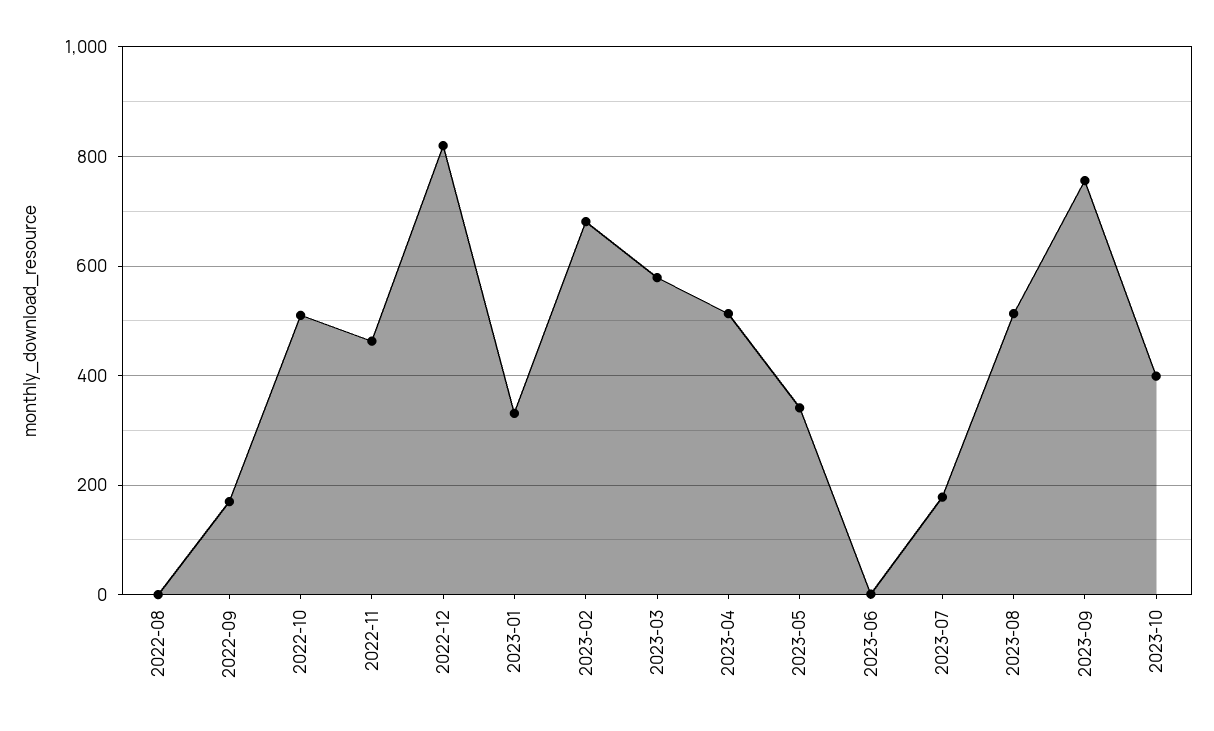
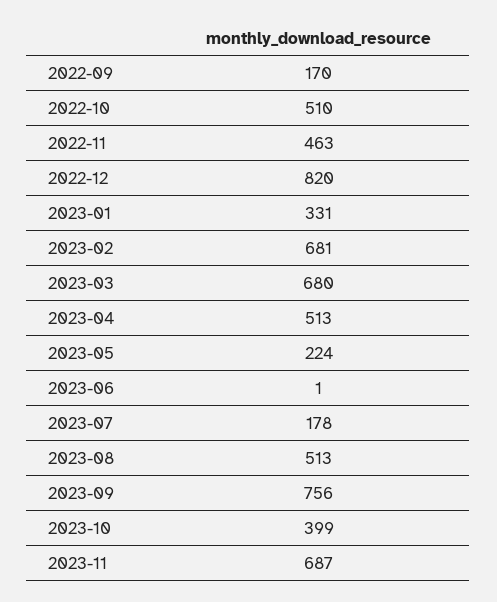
2022-08: 0 -> none
2023-03: 580 -> 680
2023-05: 340 -> 224
2023-11: none -> 687

